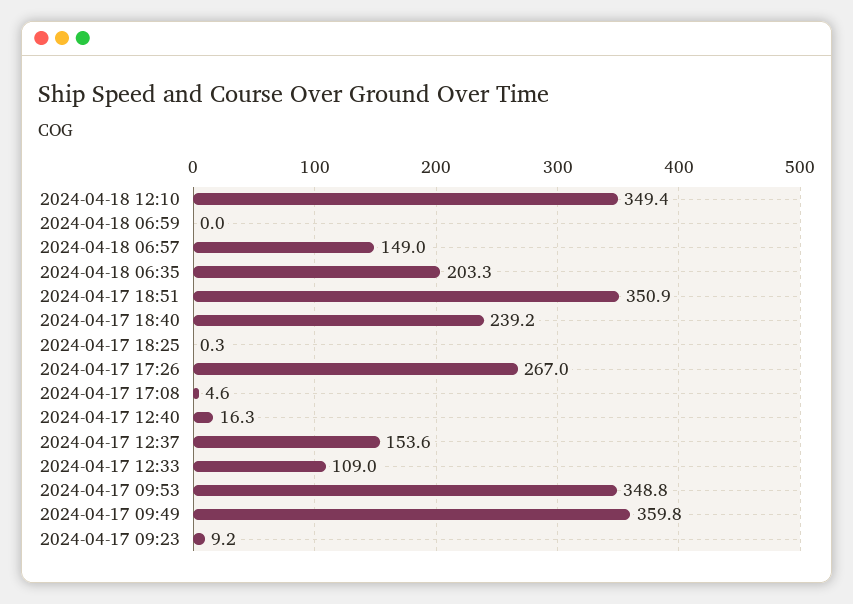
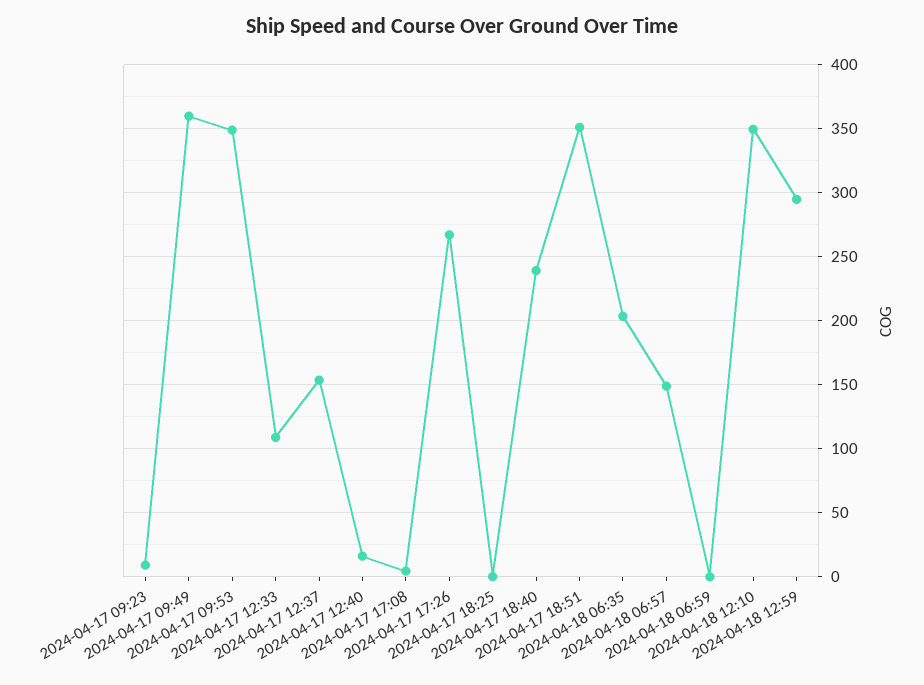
2024-04-18 12:59: none -> 295

